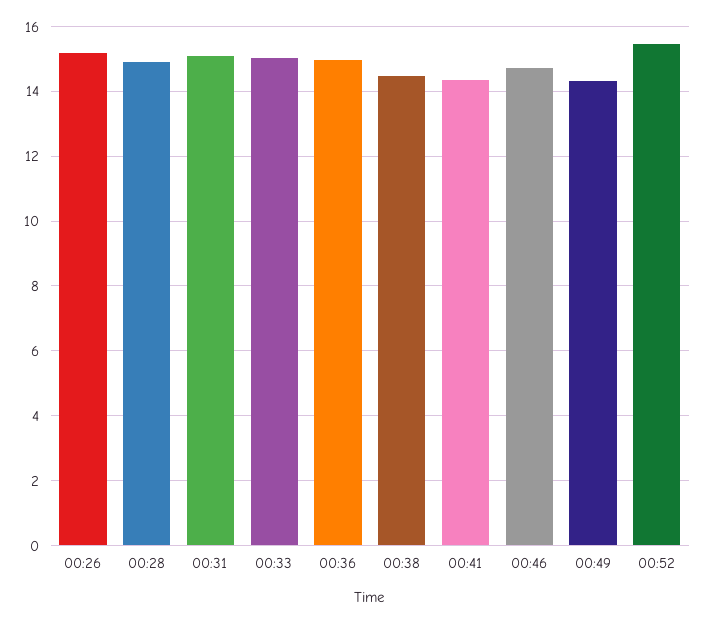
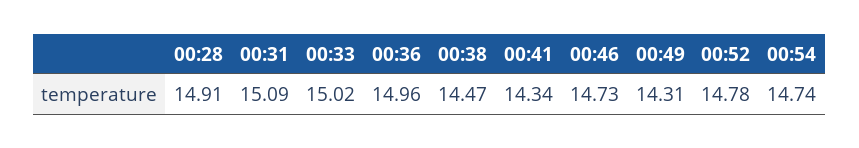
00:26: 15.2 -> none
00:52: 15.4 -> 14.78
00:54: none -> 14.74

